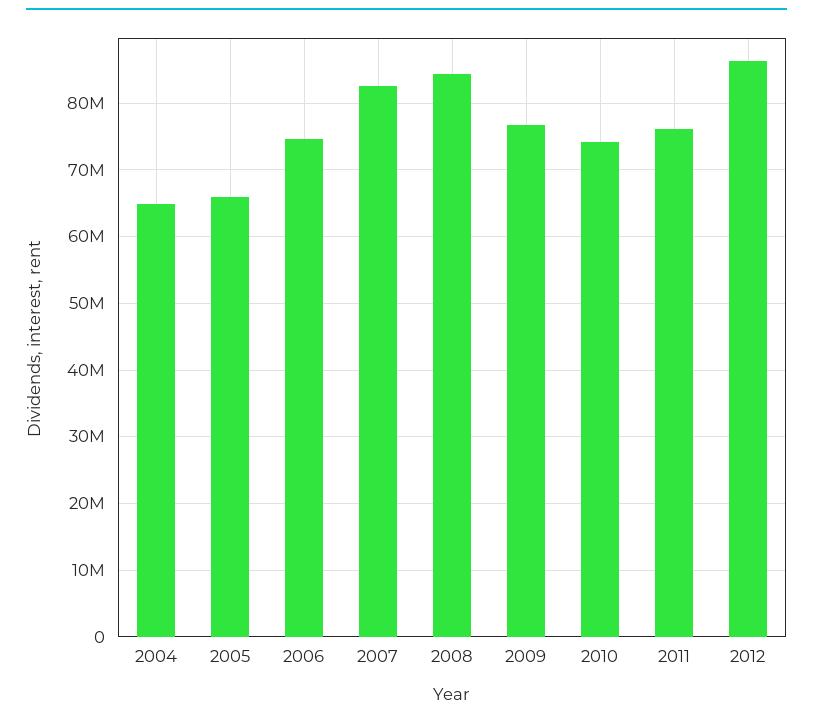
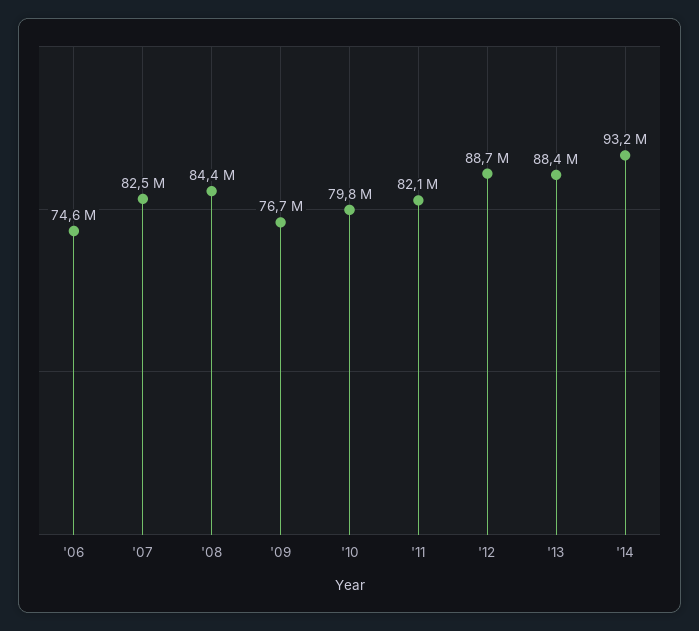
2004: 65000000 -> none
2005: 66000000 -> none
2010: 74000000 -> 79800000
2011: 76000000 -> 82100000
2012: 86000000 -> 88700000
'13: none -> 88400000
'14: none -> 93200000

